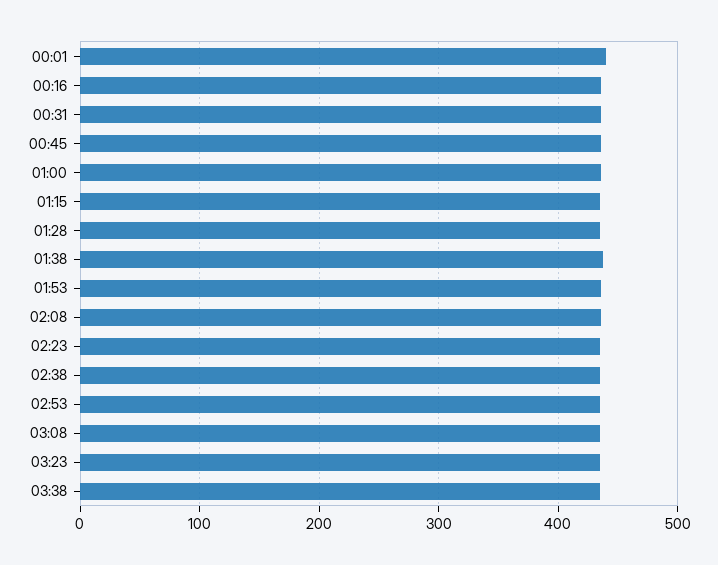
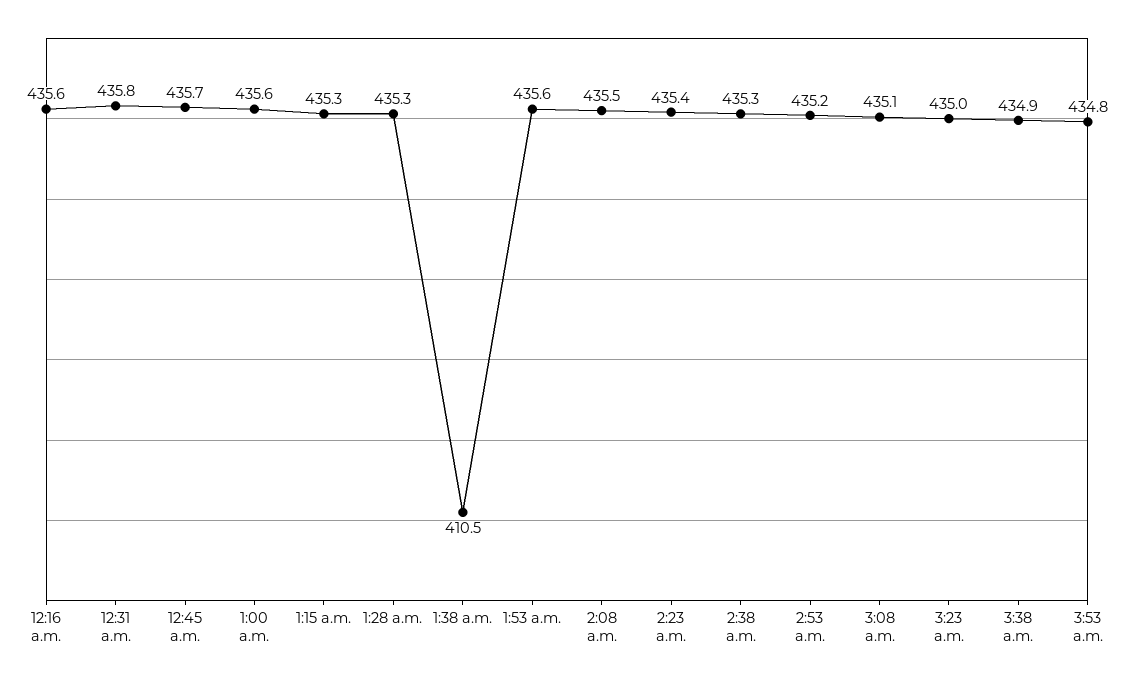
00:01: 440 -> none
01:38: 440 -> 410.5
3:53 a.m.: none -> 434.8

